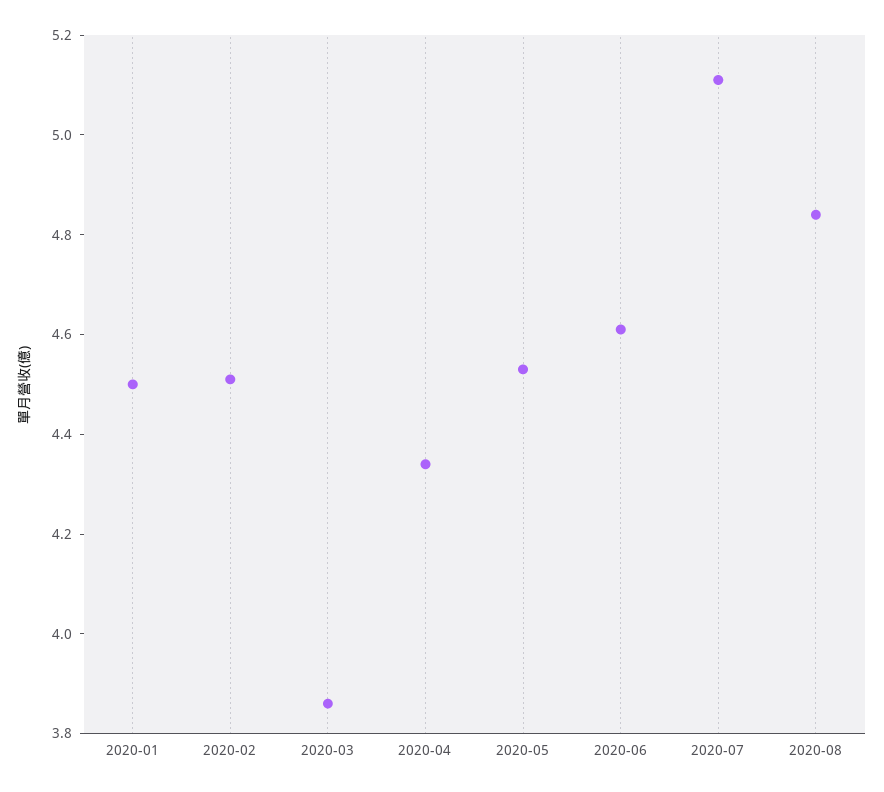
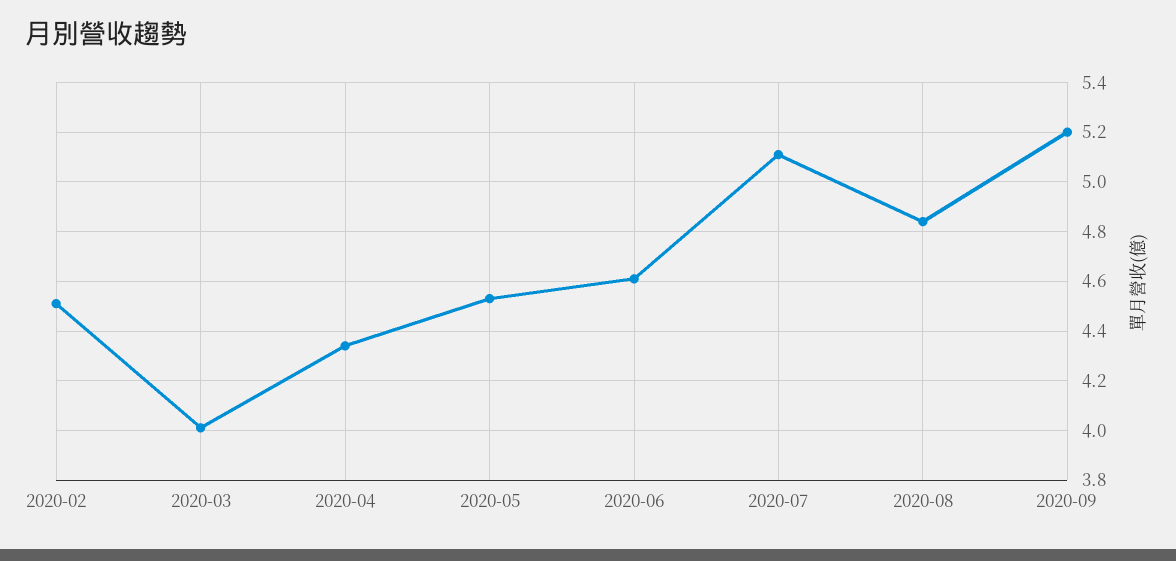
2020-01: 4.5 -> none
2020-03: 3.85 -> 4
2020-09: none -> 5.2

